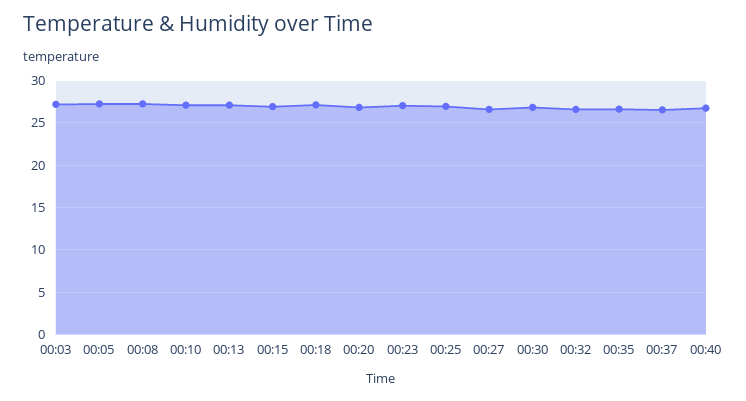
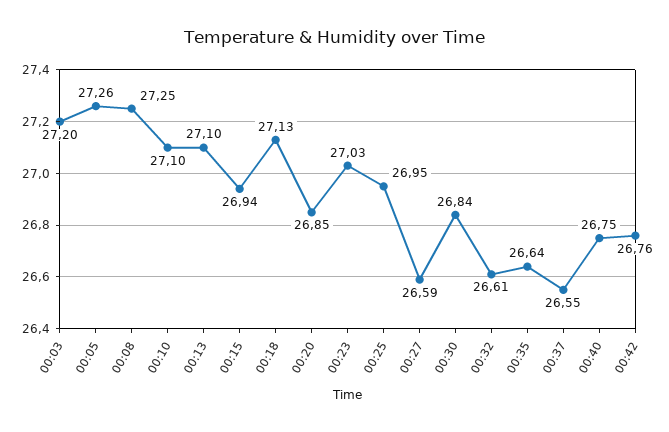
00:42: none -> 26.76

